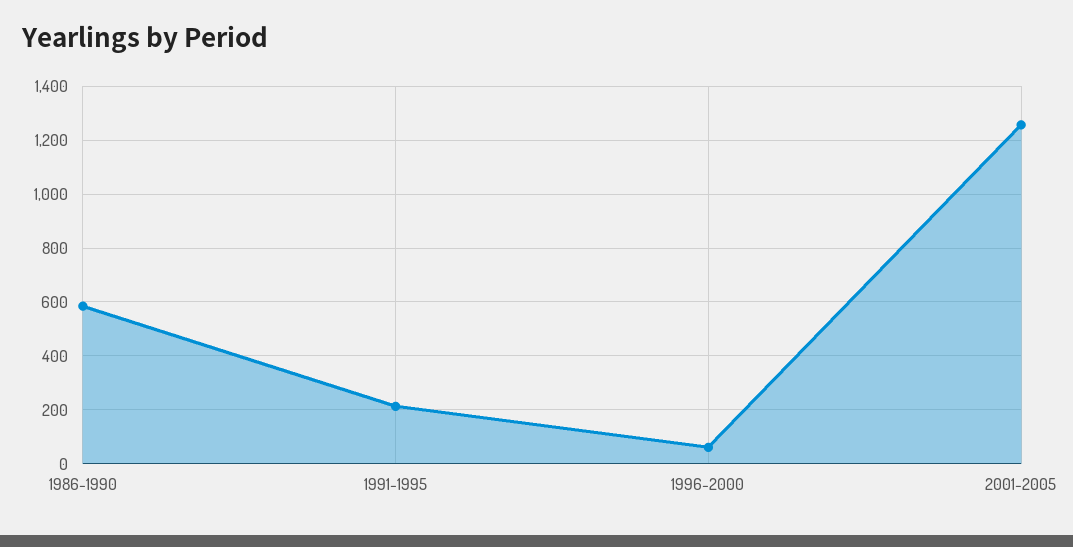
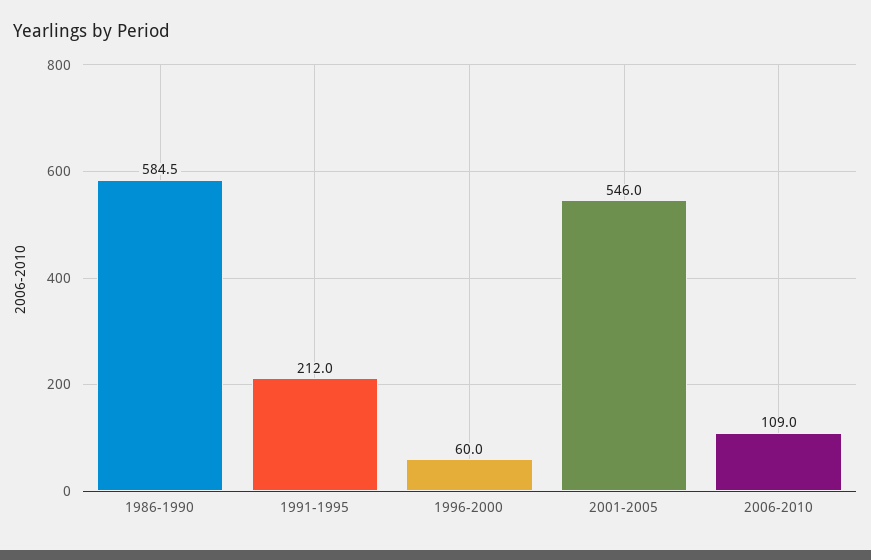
2001-2005: 1250 -> 546
2006-2010: none -> 109

